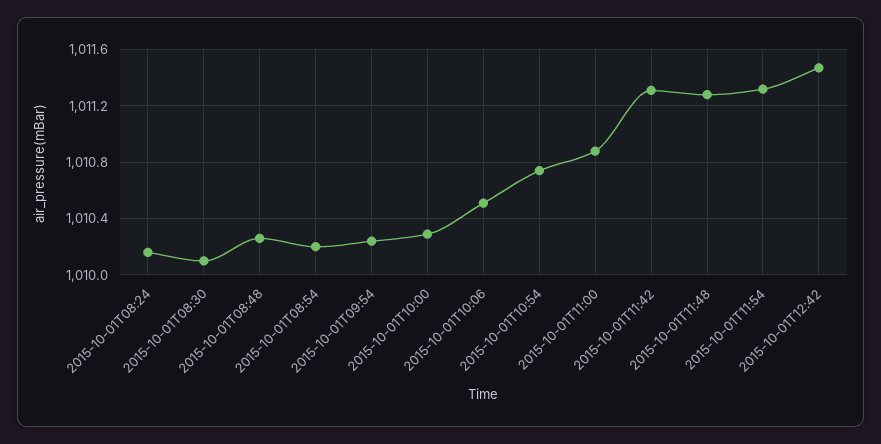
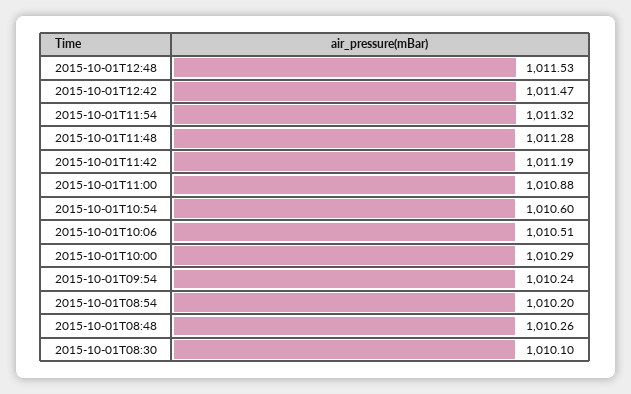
2015-10-01T08:24: 1010.15 -> none
2015-10-01T10:54: 1010.75 -> 1010.6
2015-10-01T11:42: 1011.3 -> 1011.19
2015-10-01T12:48: none -> 1011.53

